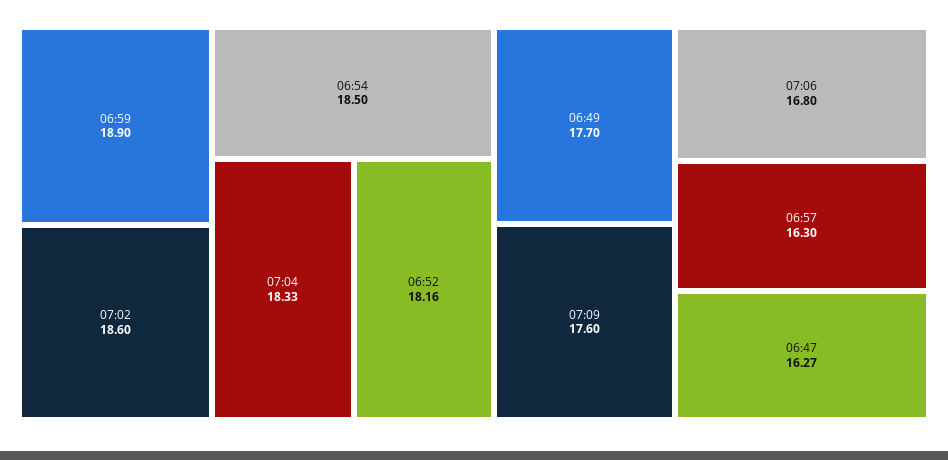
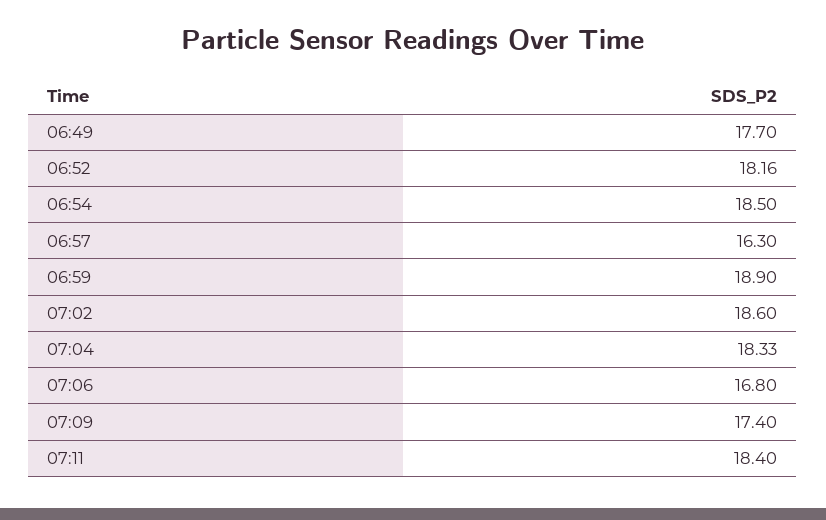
07:09: 17.6 -> 17.4
06:47: 16.27 -> none
07:11: none -> 18.4

